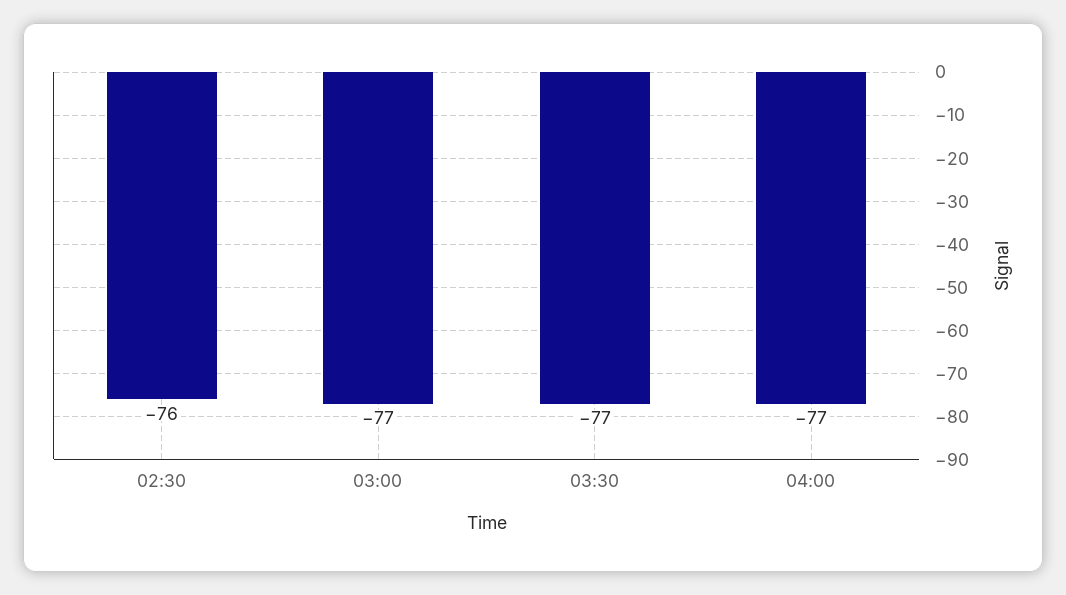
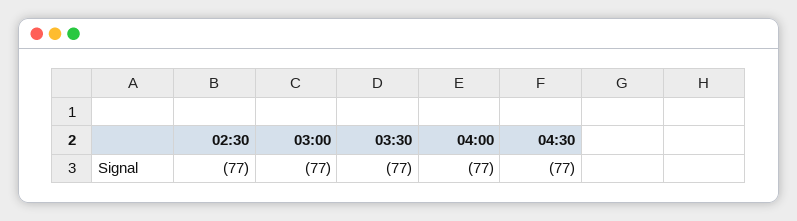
02:30: -76 -> -77
04:30: none -> -77

